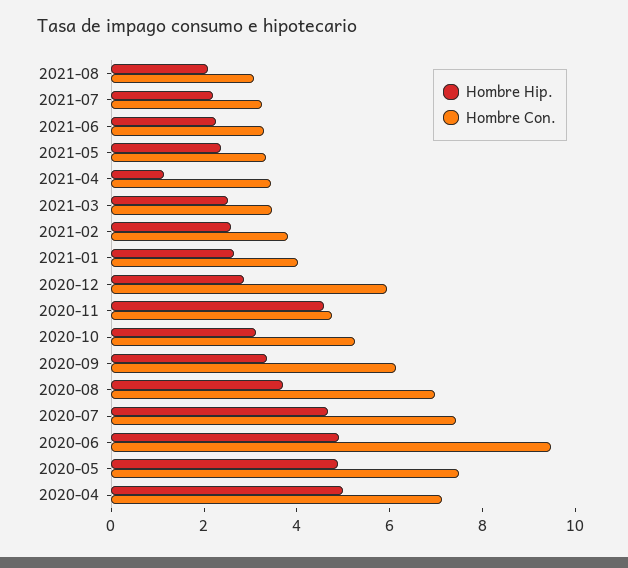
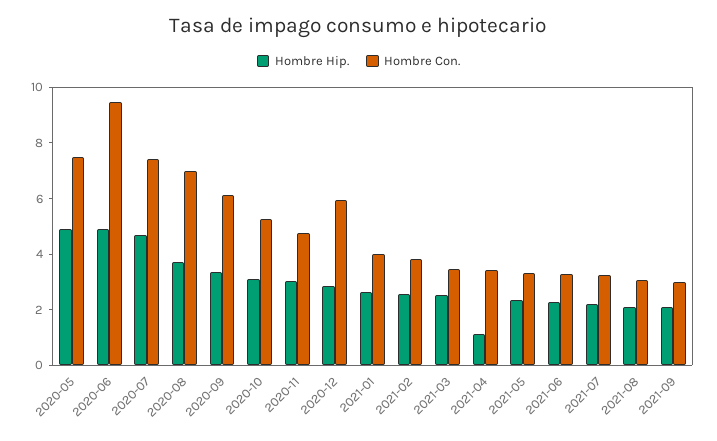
Hombre Hip., 2020-11: 4.5 -> 3
Hombre Hip., 2020-04: 5 -> none
Hombre Con., 2020-04: 7 -> none
Hombre Hip., 2021-09: none -> 2
Hombre Con., 2021-09: none -> 3

